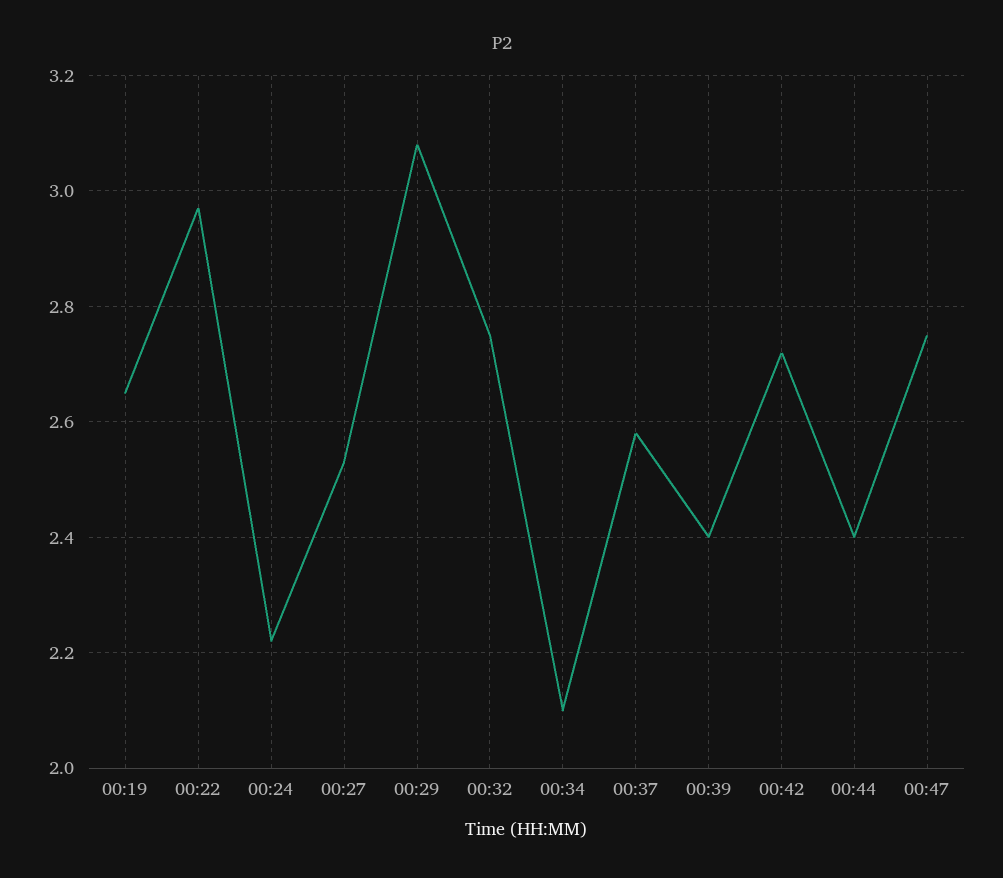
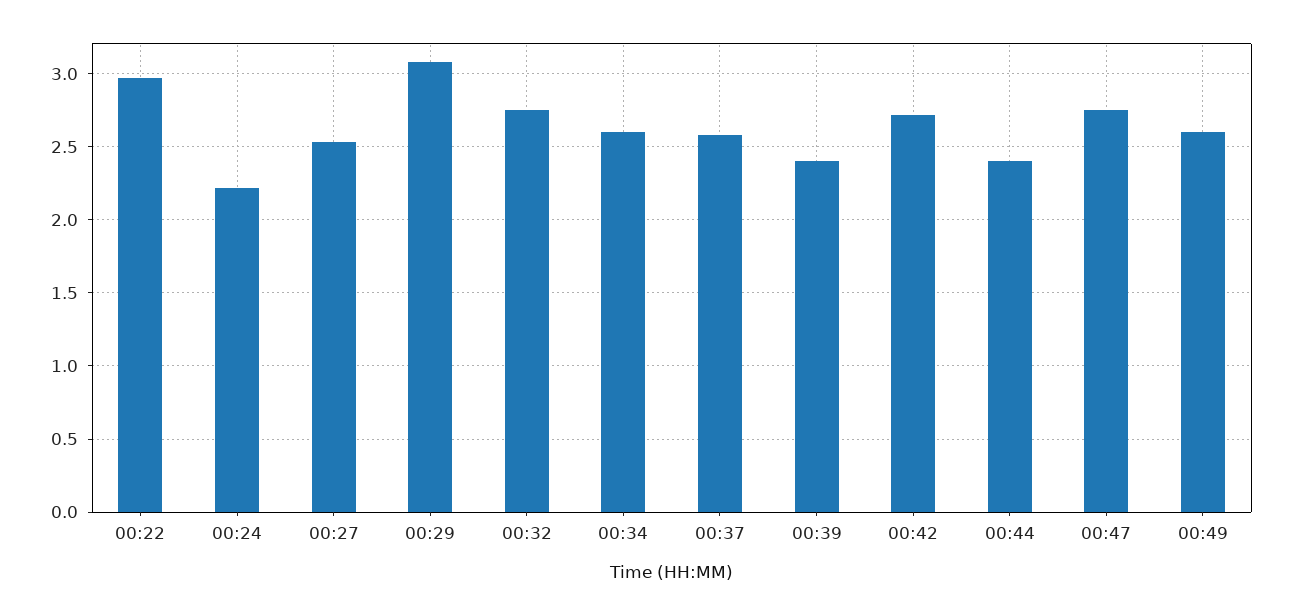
00:19: 2.65 -> none
00:34: 2.1 -> 2.6
00:49: none -> 2.6

